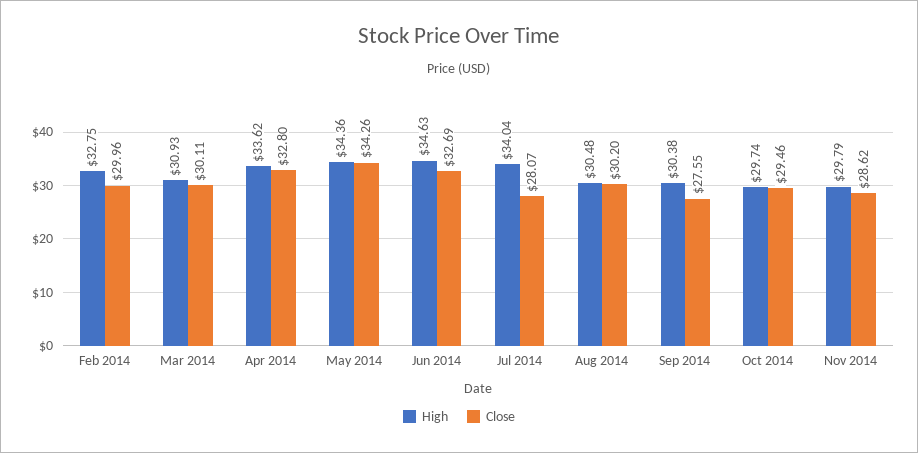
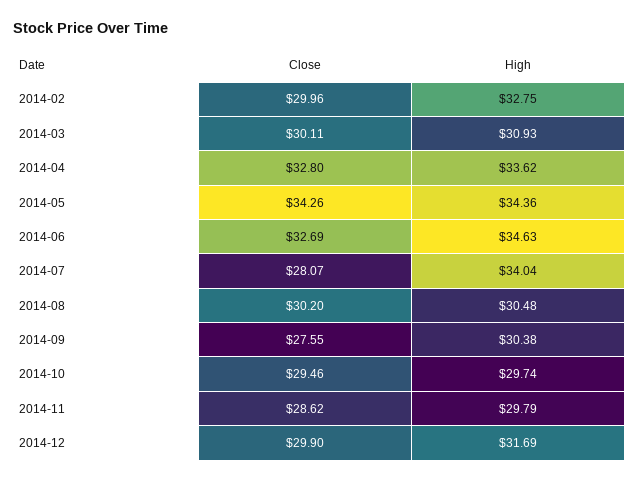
Close, 2014-12: none -> 29.9
High, 2014-12: none -> 31.69

